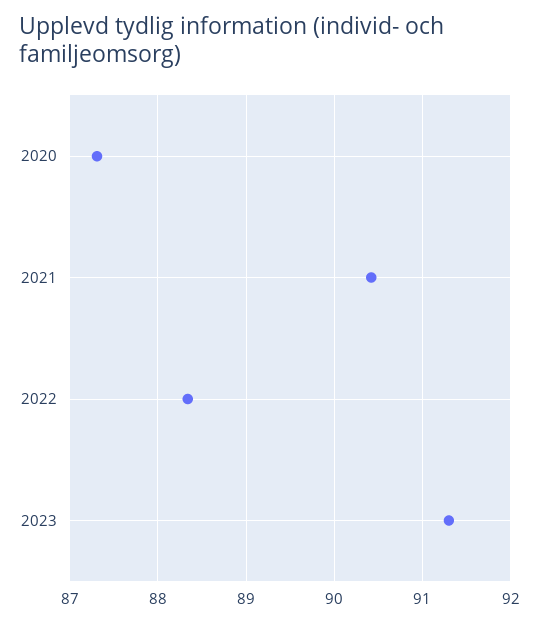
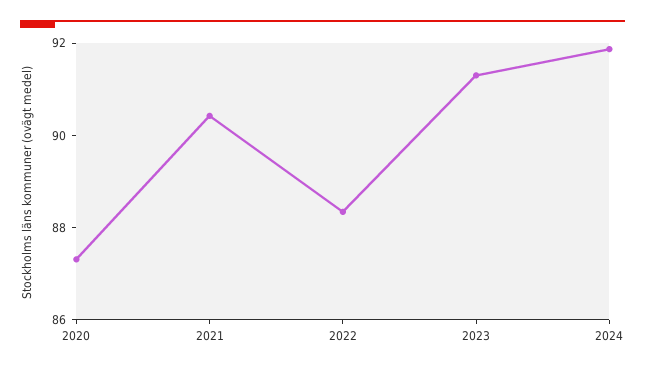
2024: none -> 92

